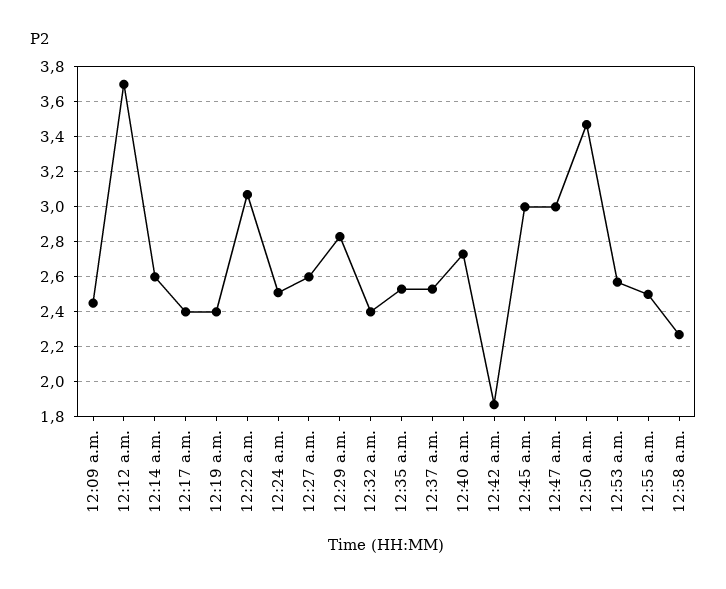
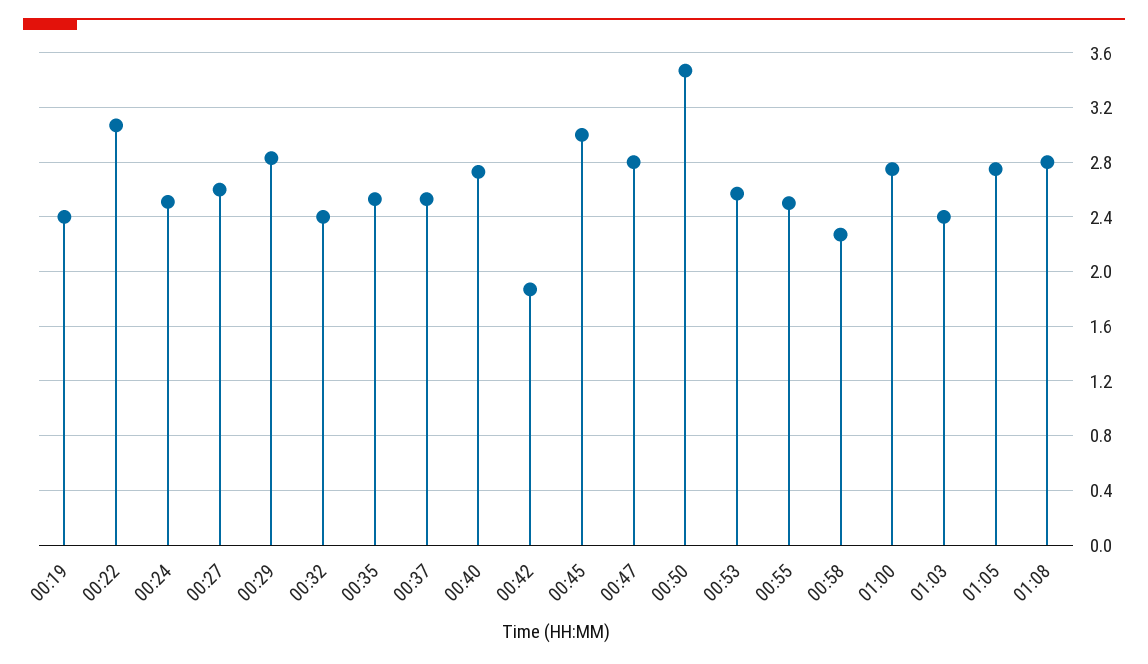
12:09 a.m.: 2.45 -> none
12:12 a.m.: 3.7 -> none
12:14 a.m.: 2.6 -> none
12:17 a.m.: 2.4 -> none
12:47 a.m.: 3 -> 2.8
01:00: none -> 2.75
01:03: none -> 2.4
01:05: none -> 2.75
01:08: none -> 2.8

